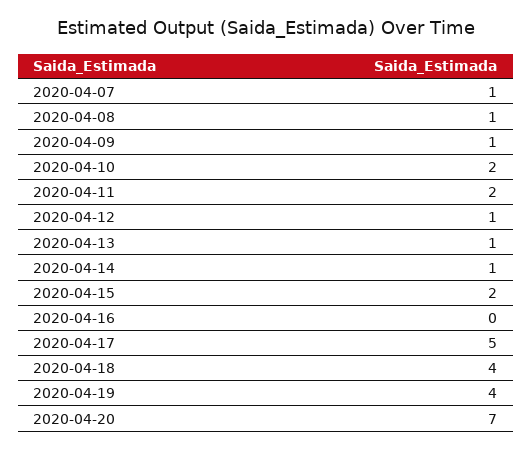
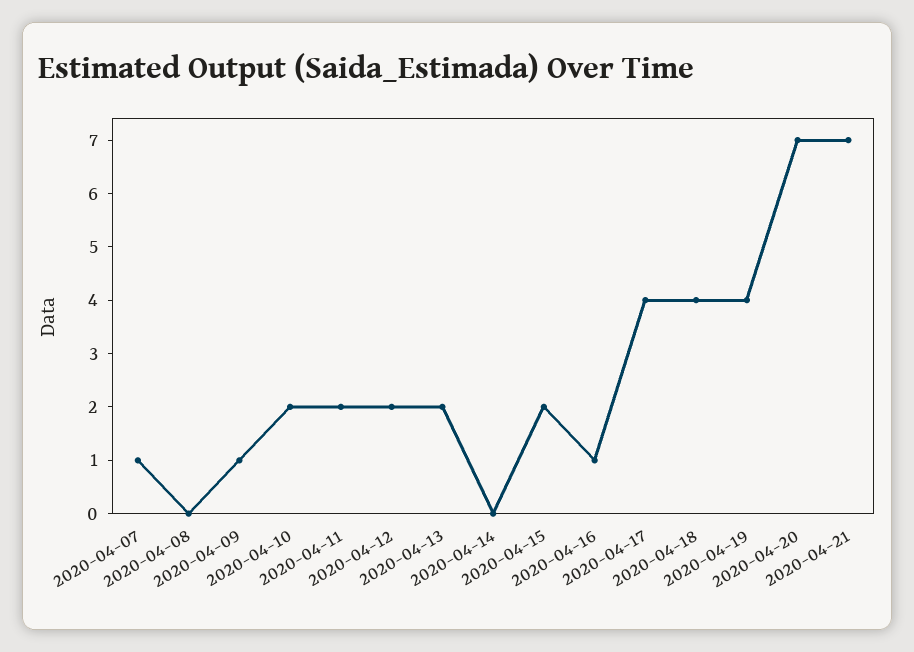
2020-04-08: 1 -> 0
2020-04-12: 1 -> 2
2020-04-13: 1 -> 2
2020-04-14: 1 -> 0
2020-04-16: 0 -> 1
2020-04-17: 5 -> 4
2020-04-21: none -> 7

